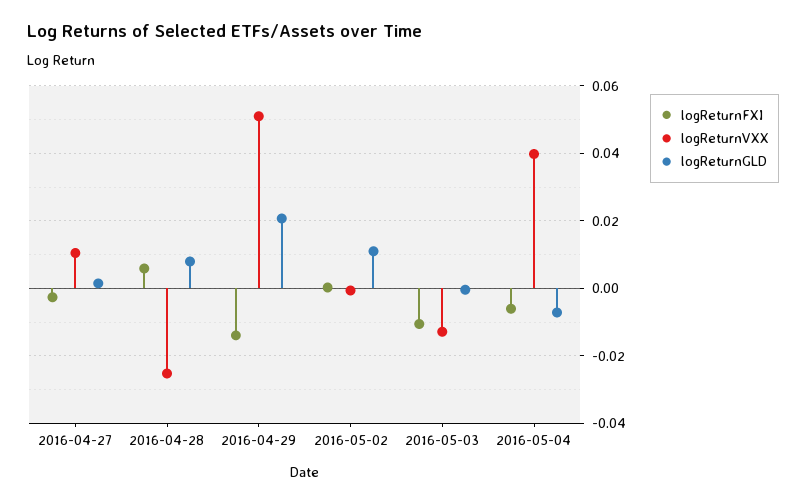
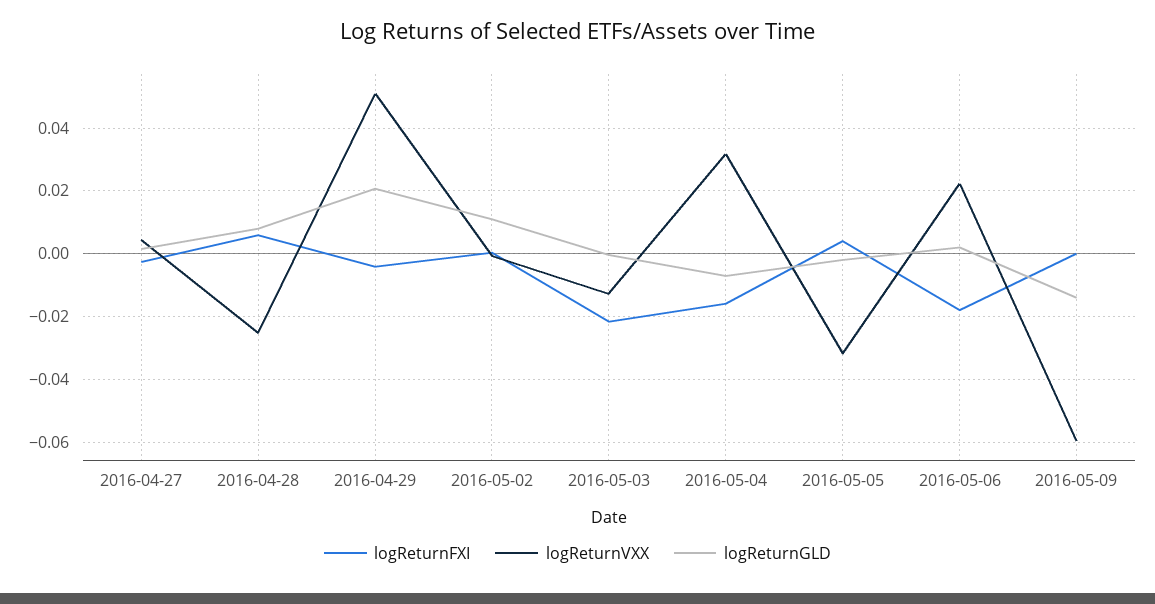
logReturnVXX, 2016-04-27: 0.01 -> 0.004
logReturnFXI, 2016-04-29: -0.014 -> -0.004
logReturnFXI, 2016-05-03: -0.01 -> -0.022
logReturnFXI, 2016-05-04: -0.006 -> -0.016
logReturnVXX, 2016-05-04: 0.04 -> 0.032
logReturnFXI, 2016-05-05: none -> 0.004
logReturnVXX, 2016-05-05: none -> -0.032
logReturnGLD, 2016-05-05: none -> -0.002
logReturnFXI, 2016-05-06: none -> -0.018
logReturnVXX, 2016-05-06: none -> 0.022
logReturnGLD, 2016-05-06: none -> 0.002
logReturnFXI, 2016-05-09: none -> 0
logReturnVXX, 2016-05-09: none -> -0.06
logReturnGLD, 2016-05-09: none -> -0.014

